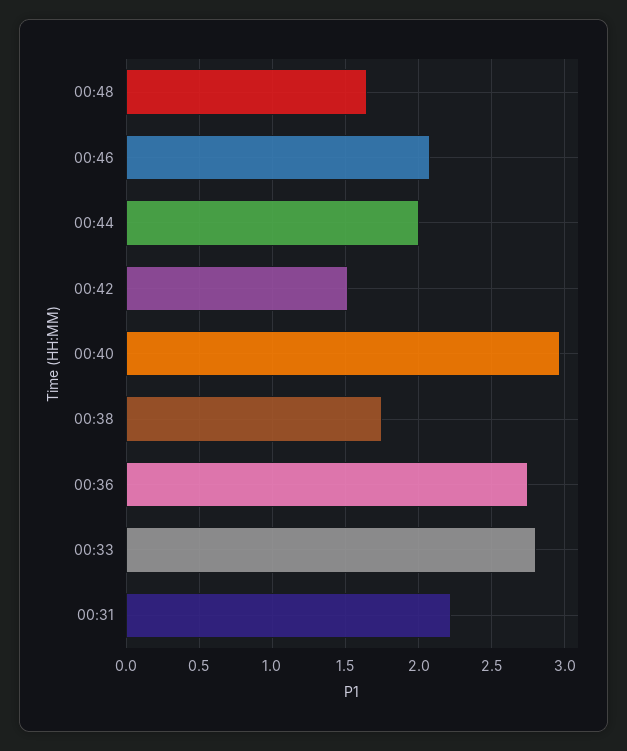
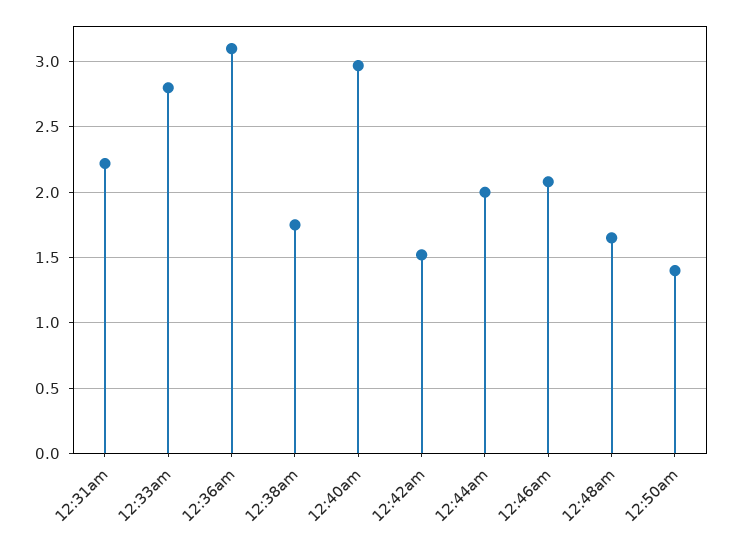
00:36: 2.75 -> 3.1
12:50am: none -> 1.4

